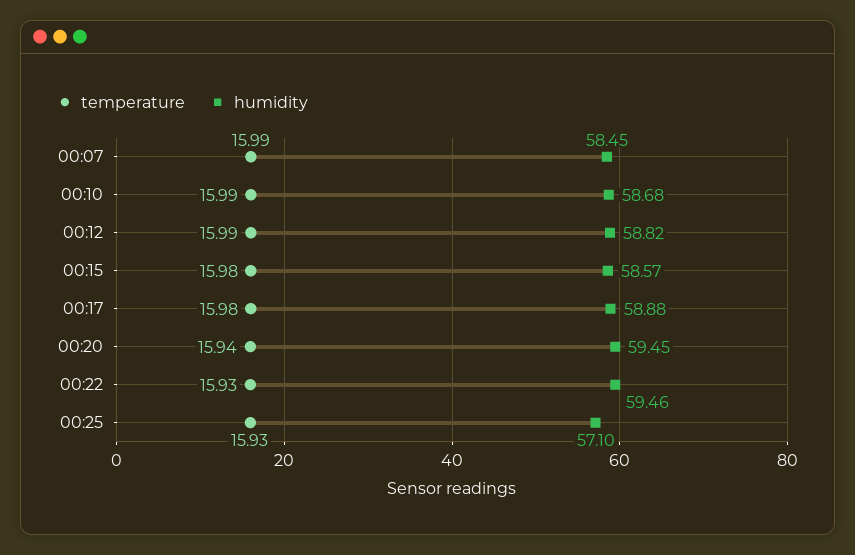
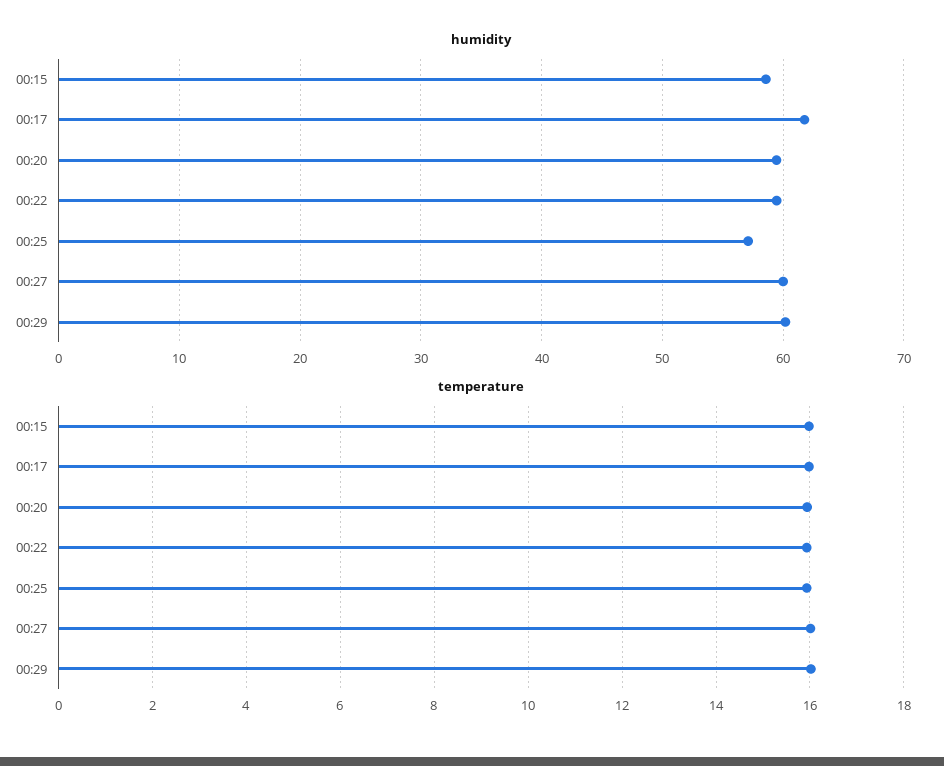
temperature, 00:07: 15.99 -> none
humidity, 00:07: 58.45 -> none
temperature, 00:10: 15.99 -> none
humidity, 00:10: 58.68 -> none
temperature, 00:12: 15.99 -> none
humidity, 00:12: 58.82 -> none
humidity, 00:17: 58.88 -> 62
humidity, 00:27: none -> 60
humidity, 00:29: none -> 60
temperature, 00:27: none -> 16
temperature, 00:29: none -> 16

